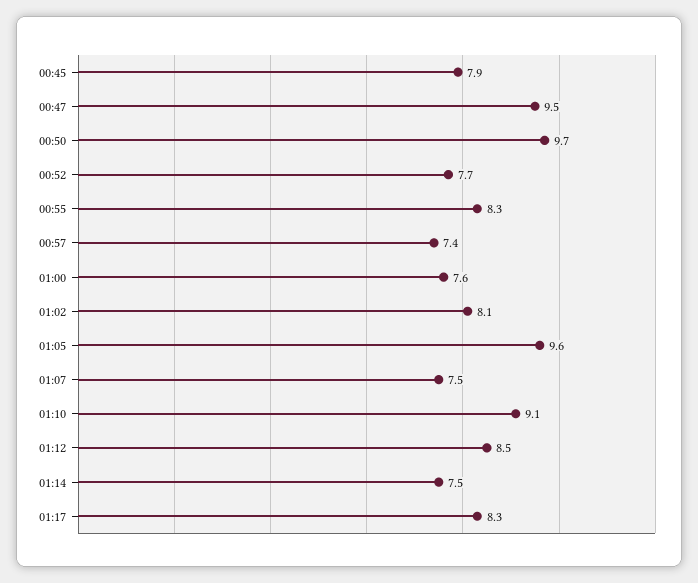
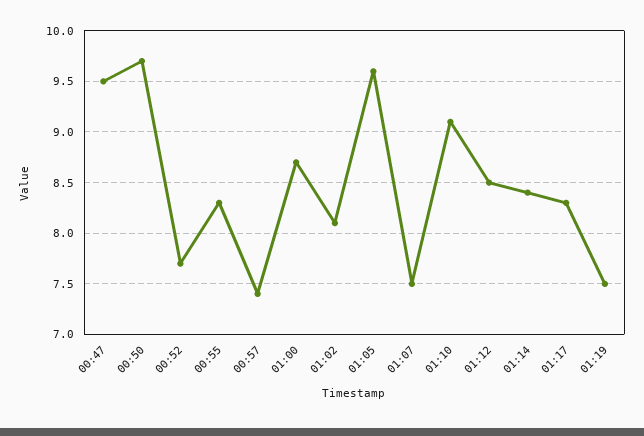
00:45: 7.9 -> none
01:00: 7.6 -> 8.7
01:14: 7.5 -> 8.4
01:19: none -> 7.5

